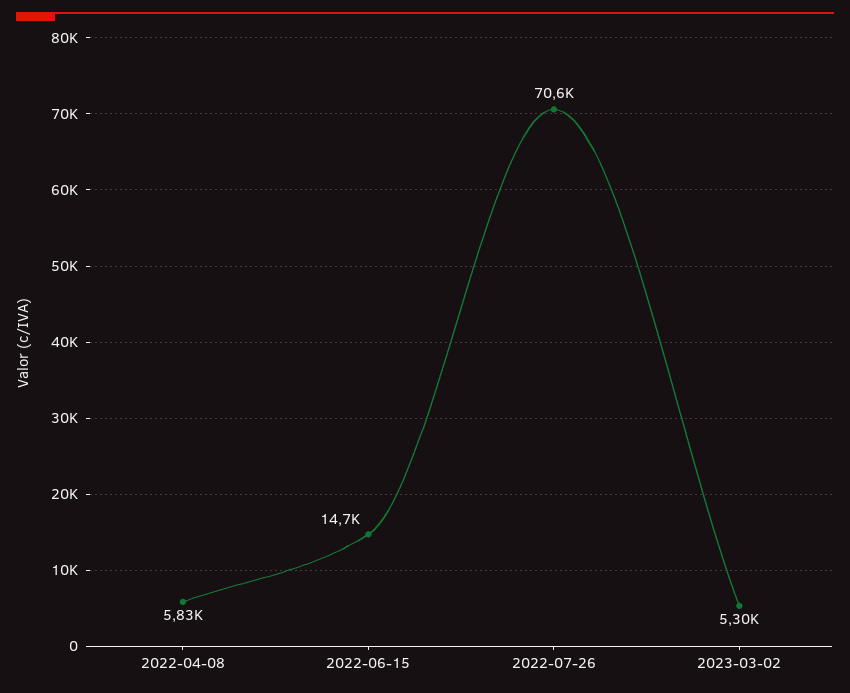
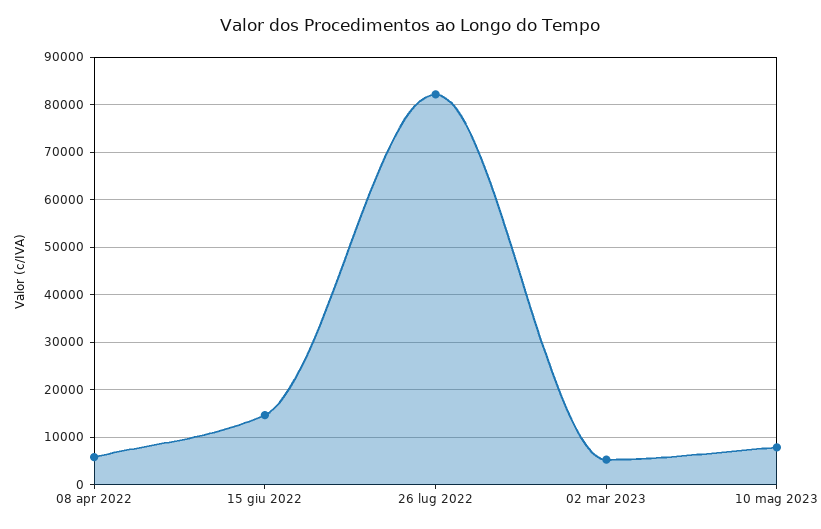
2022-07-26: 70600 -> 82000
10 mag 2023: none -> 8000

